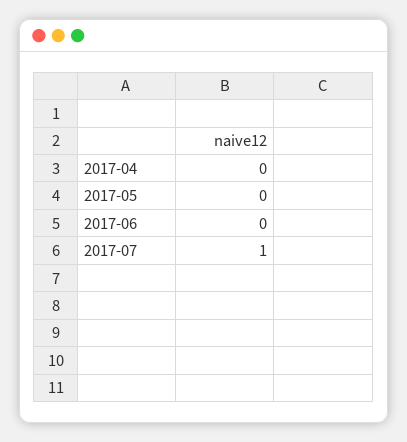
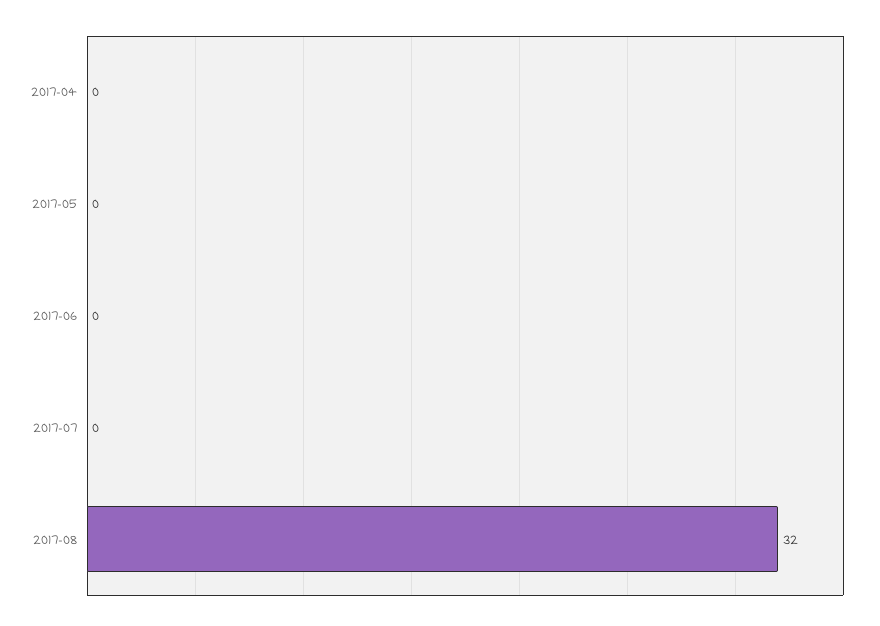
2017-07: 1 -> 0
2017-08: none -> 32

